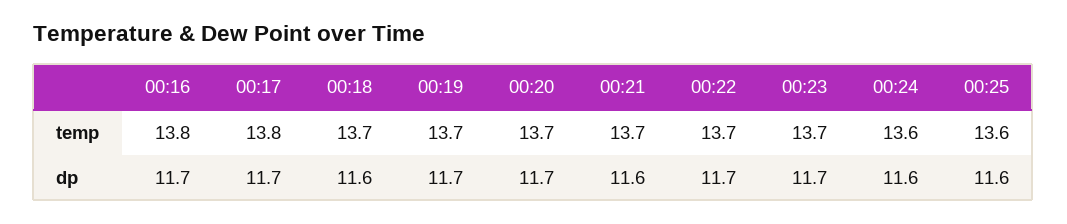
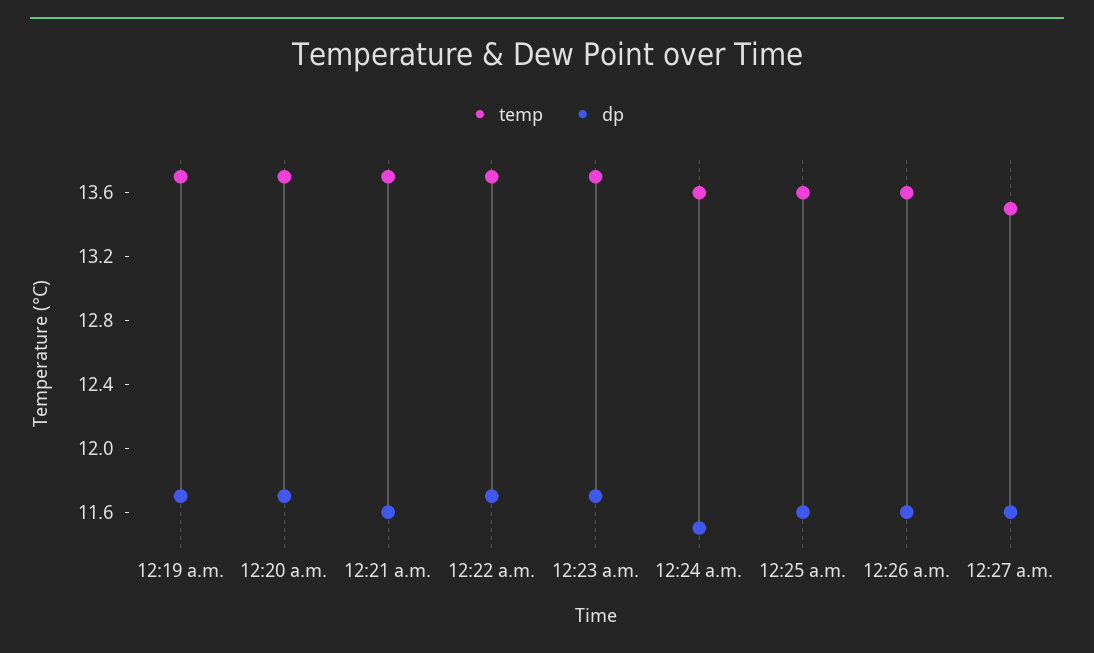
temp, 00:16: 13.8 -> none
temp, 00:17: 13.8 -> none
temp, 00:18: 13.7 -> none
dp, 00:16: 11.7 -> none
dp, 00:17: 11.7 -> none
dp, 00:18: 11.6 -> none
dp, 00:24: 11.6 -> 11.5
temp, 12:26 a.m.: none -> 13.6
dp, 12:26 a.m.: none -> 11.6
temp, 12:27 a.m.: none -> 13.5
dp, 12:27 a.m.: none -> 11.6

